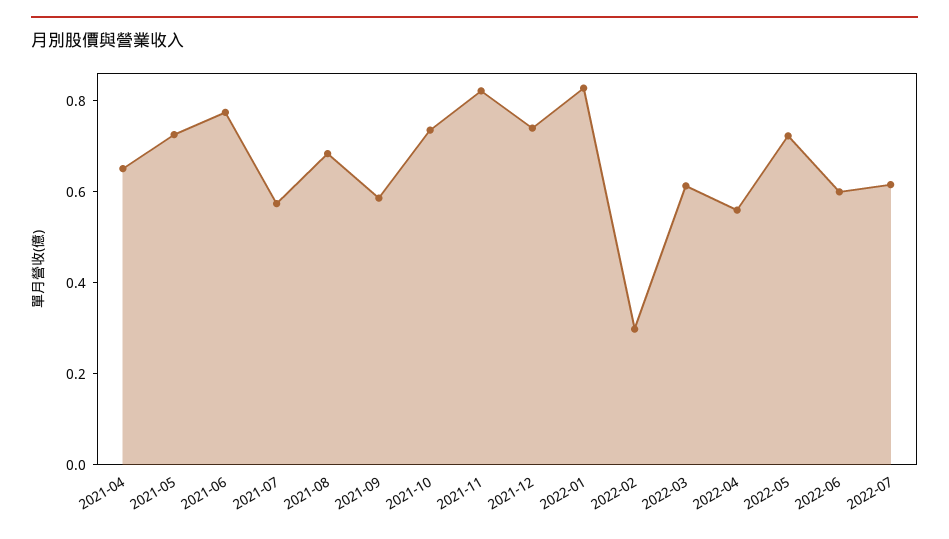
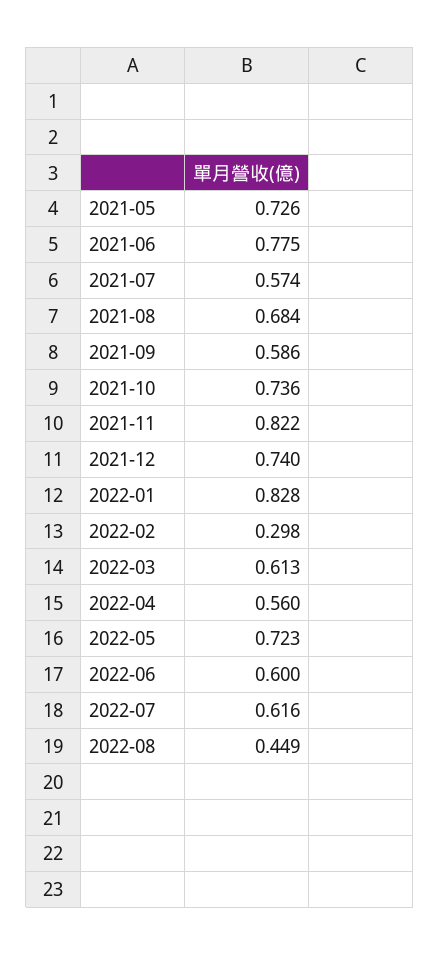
2021-04: 0.65 -> none
2022-08: none -> 0.449

